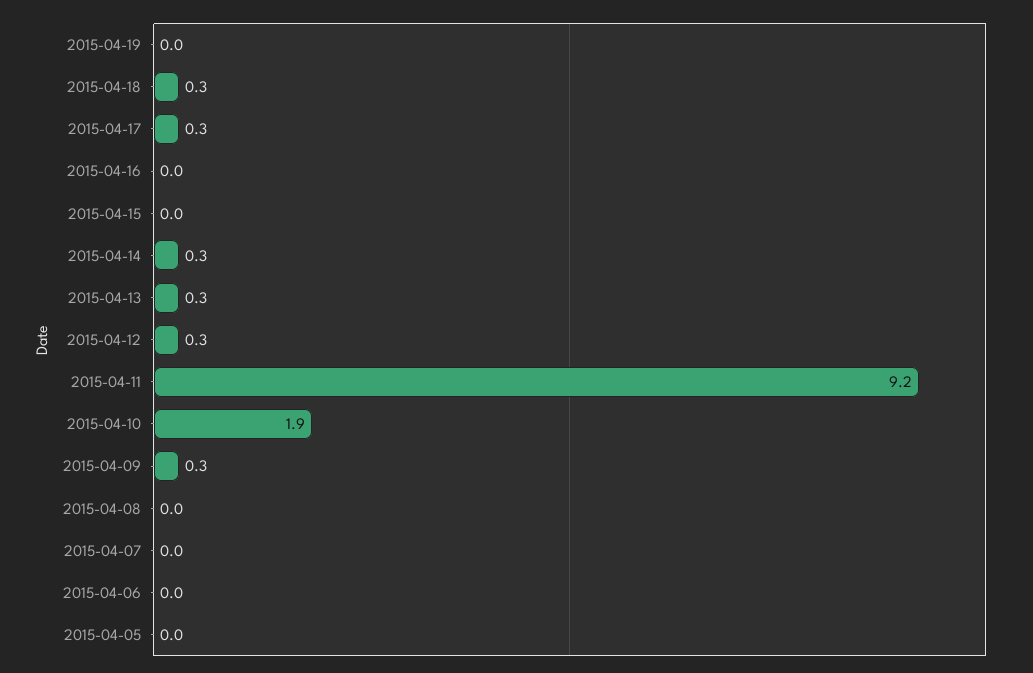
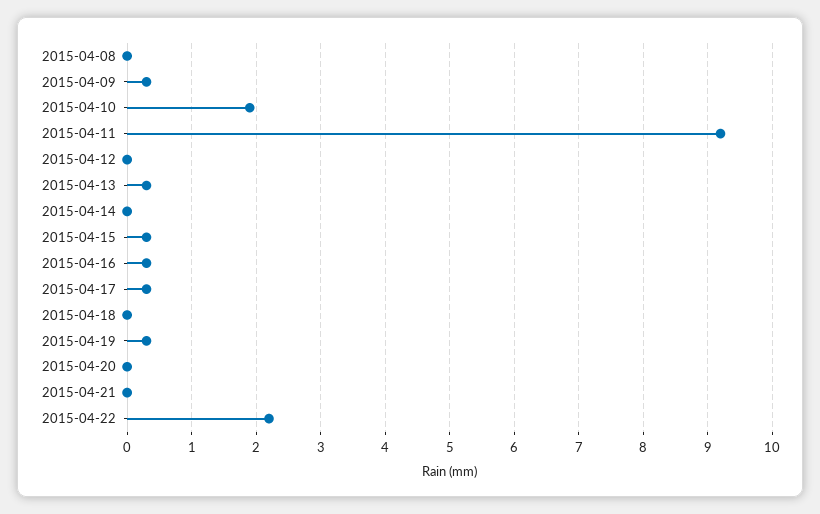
2015-04-19: 0 -> 0.3
2015-04-18: 0.3 -> 0
2015-04-16: 0 -> 0.3
2015-04-15: 0 -> 0.3
2015-04-14: 0.3 -> 0
2015-04-12: 0.3 -> 0
2015-04-07: 0 -> none
2015-04-06: 0 -> none
2015-04-05: 0 -> none
2015-04-20: none -> 0
2015-04-21: none -> 0
2015-04-22: none -> 2.2

